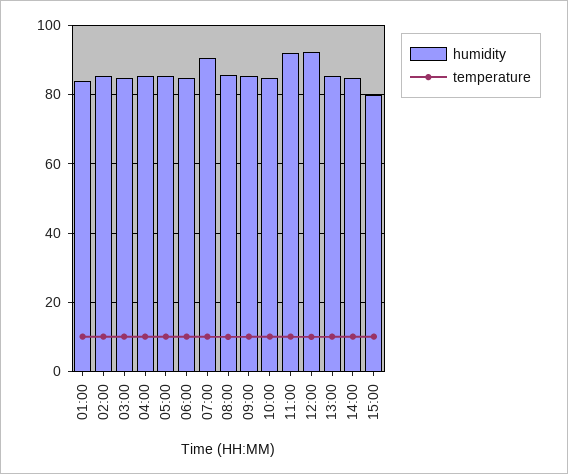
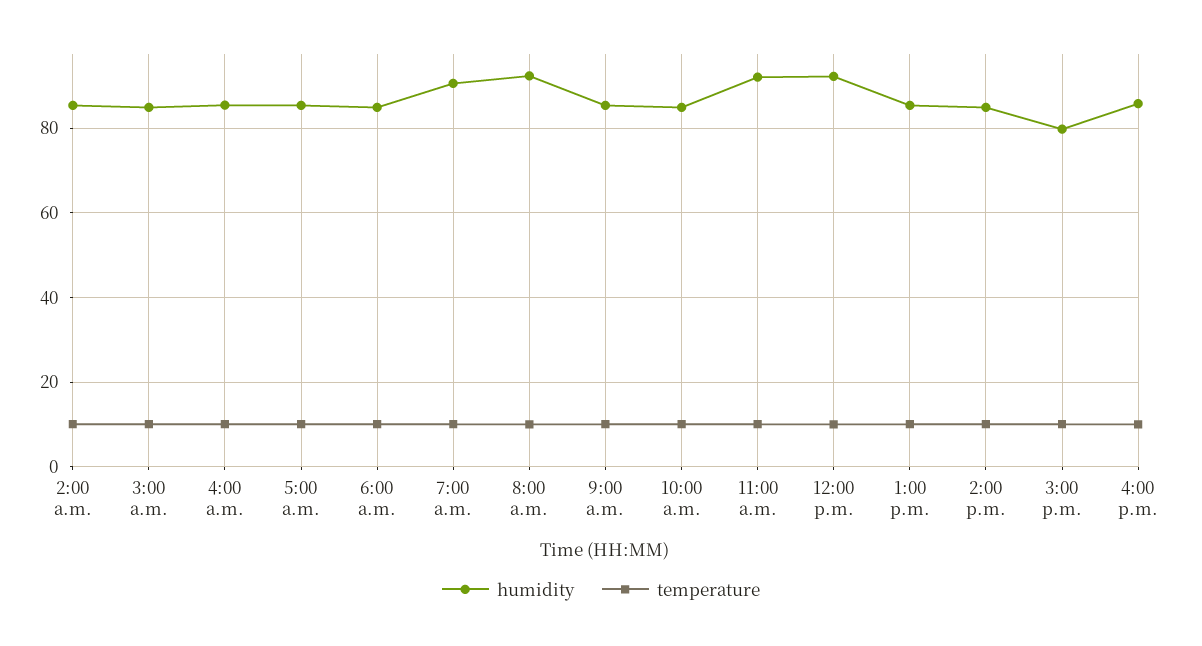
humidity, 01:00: 84 -> none
temperature, 01:00: 10 -> none
humidity, 08:00: 86 -> 92
humidity, 4:00 p.m.: none -> 86
temperature, 4:00 p.m.: none -> 10

